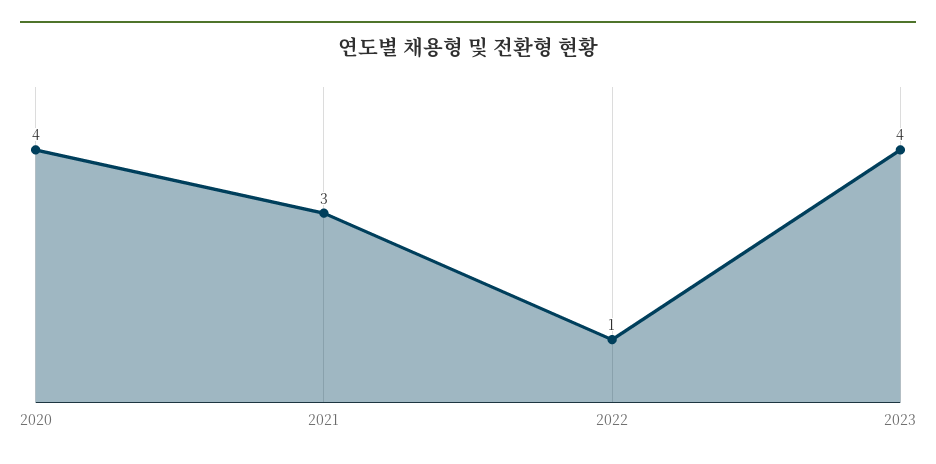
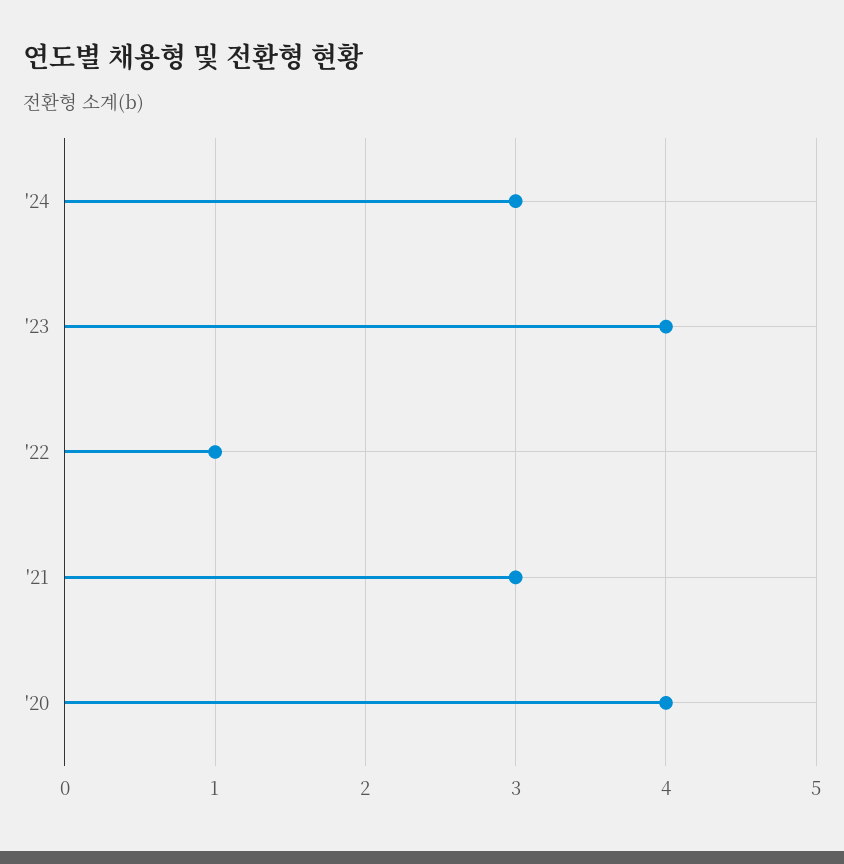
'24: none -> 3

